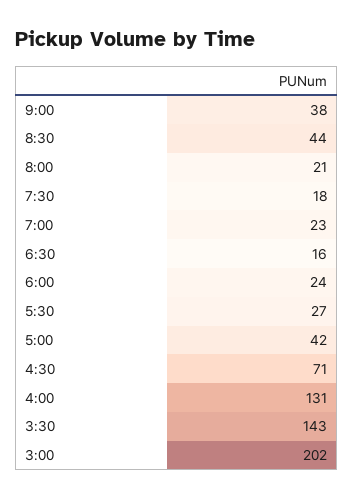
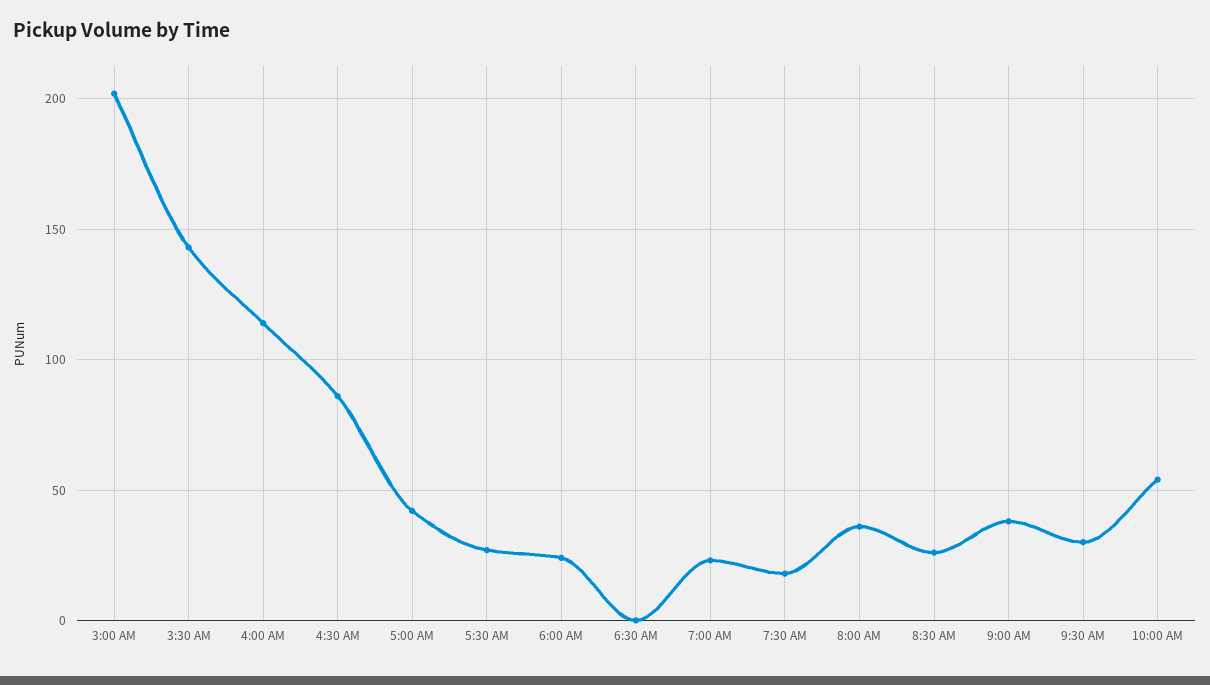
8:30: 44 -> 25
8:00: 21 -> 35
6:30: 16 -> 0
4:30: 71 -> 85
4:00: 131 -> 115
9:30 AM: none -> 30
10:00 AM: none -> 55

